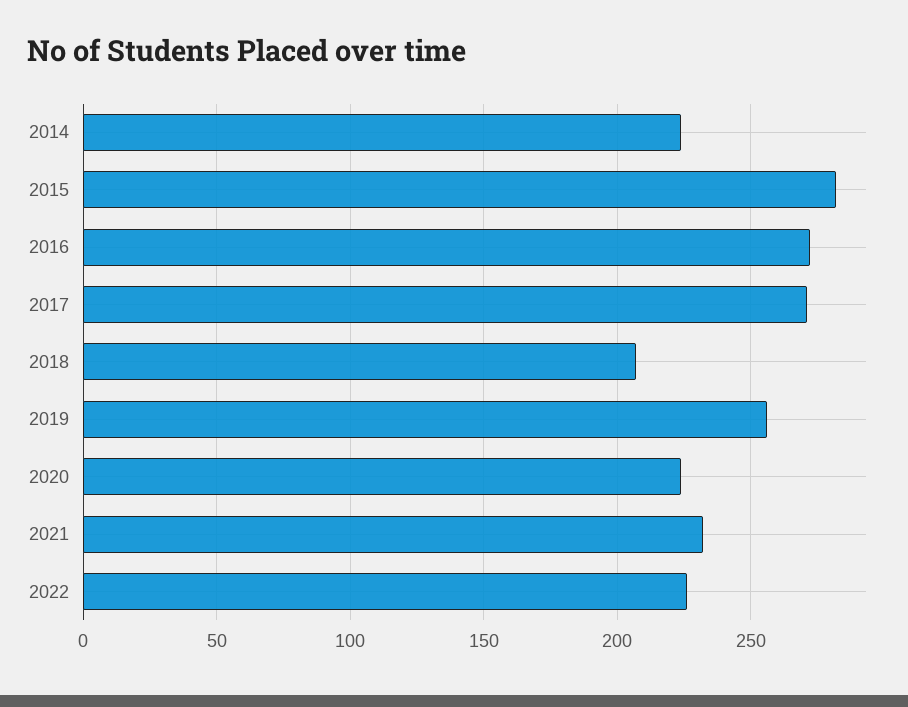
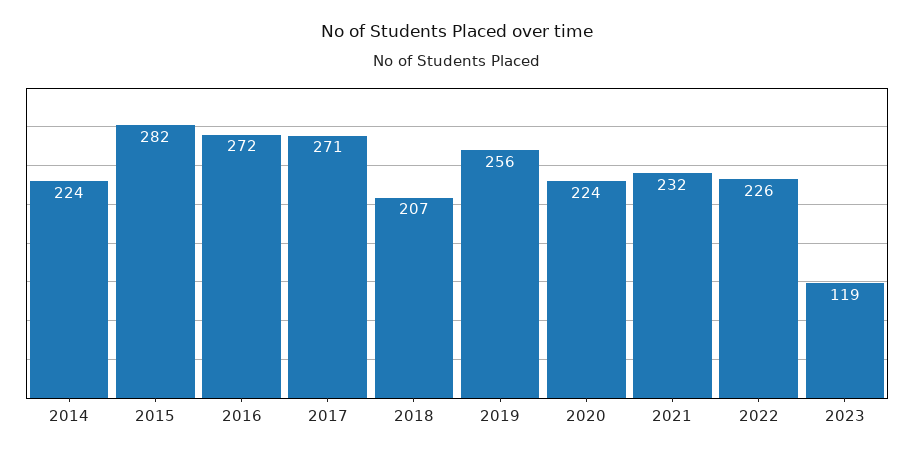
2023: none -> 119

